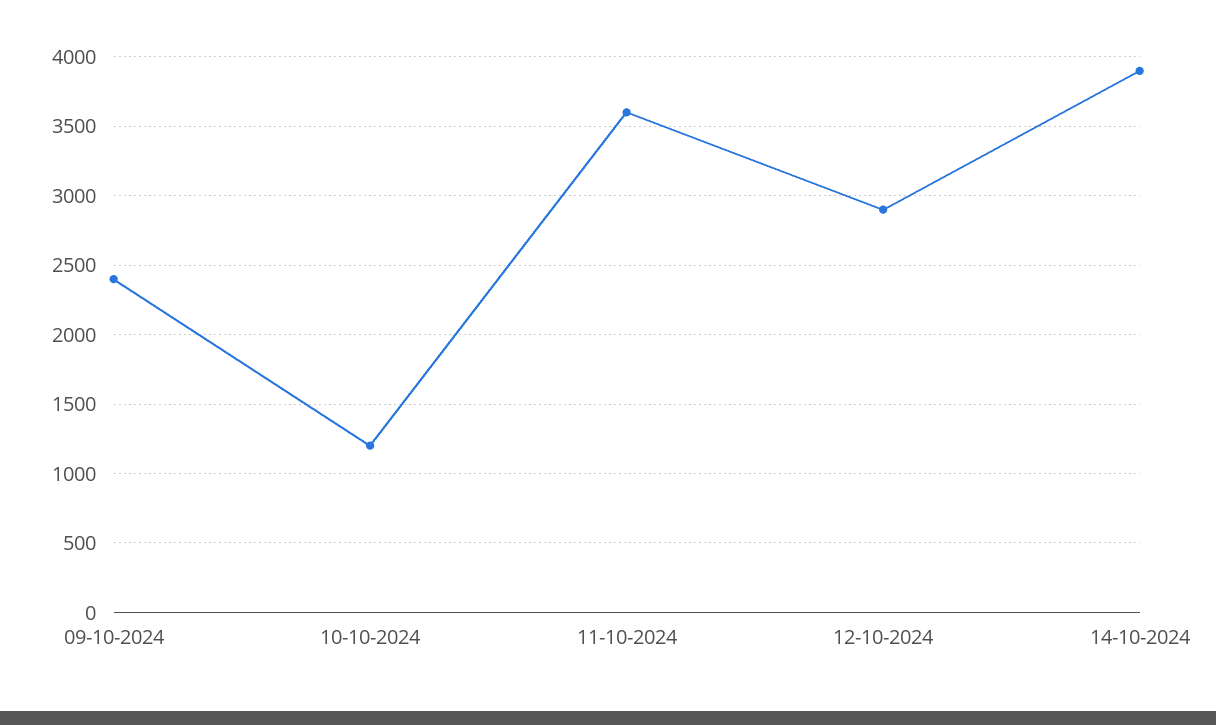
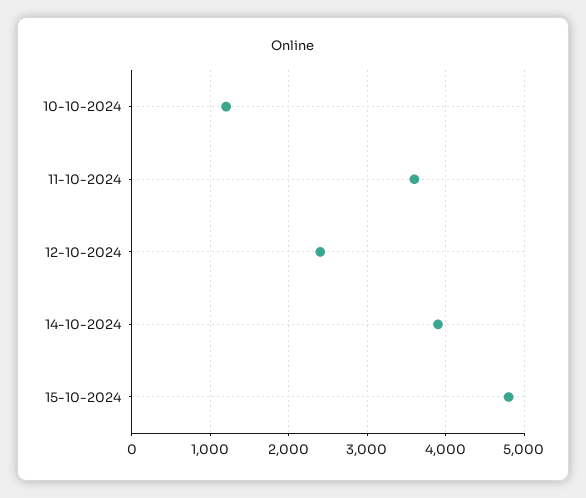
09-10-2024: 2400 -> none
12-10-2024: 2900 -> 2400
15-10-2024: none -> 4800

